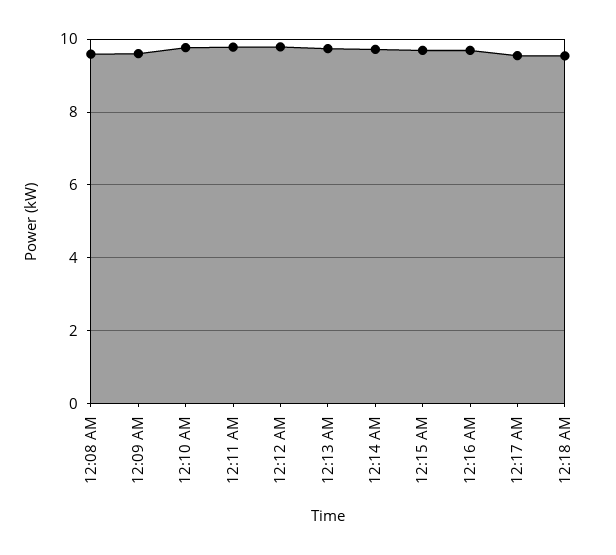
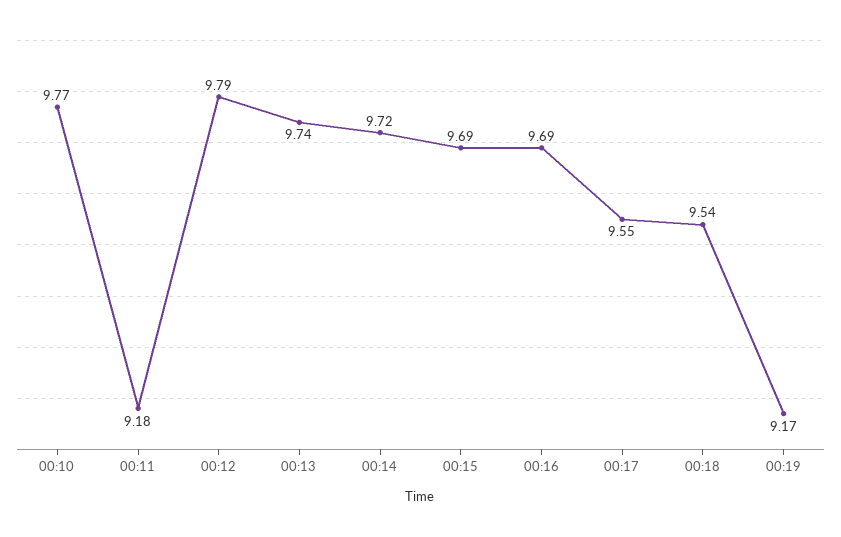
12:08 AM: 9.6 -> none
12:09 AM: 9.6 -> none
12:11 AM: 9.8 -> 9.18
00:19: none -> 9.17

